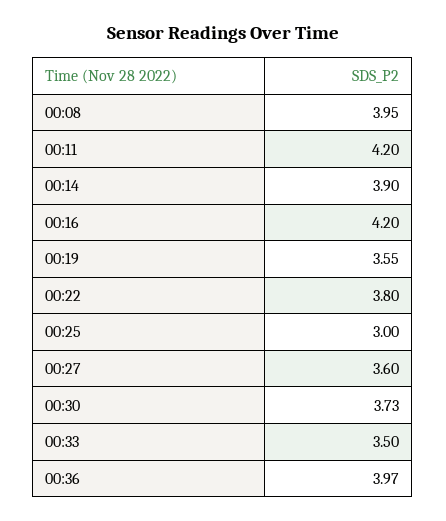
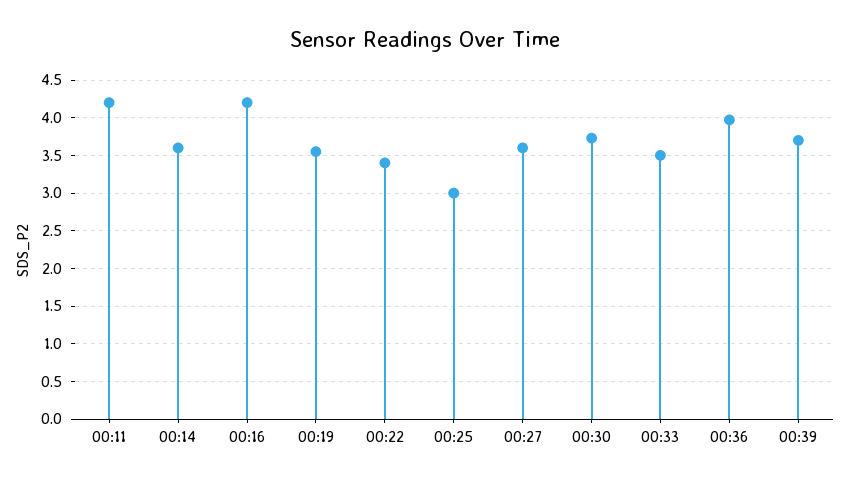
00:08: 3.95 -> none
00:14: 3.9 -> 3.6
00:22: 3.8 -> 3.4
00:39: none -> 3.7

